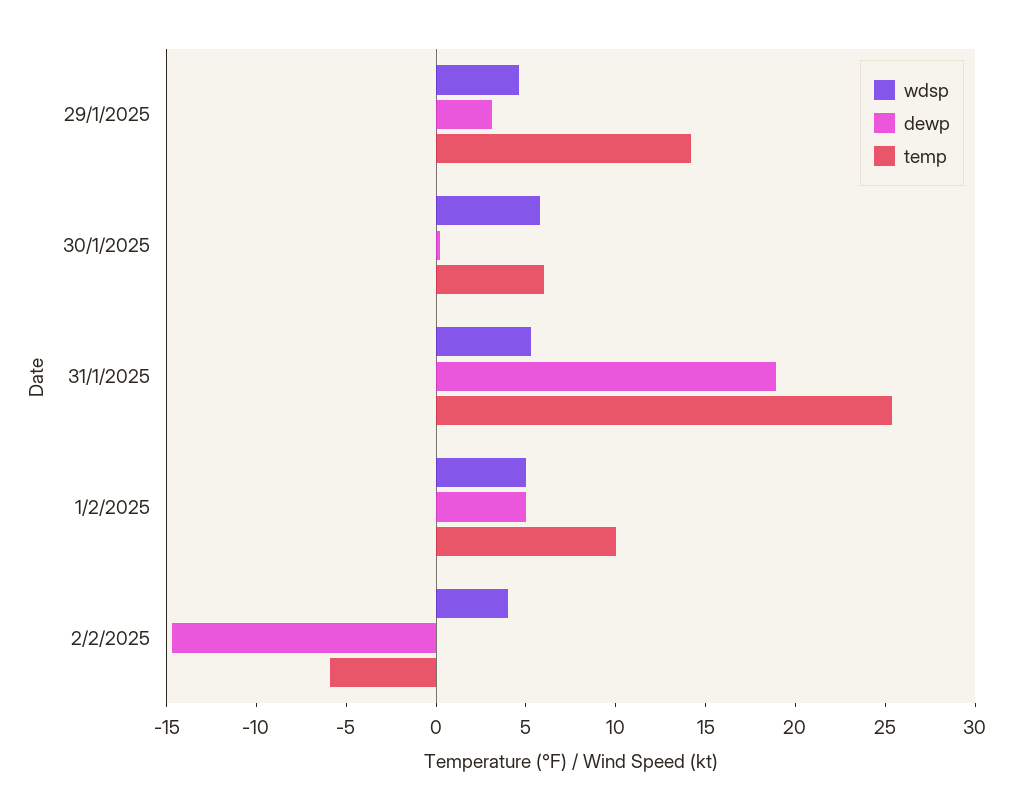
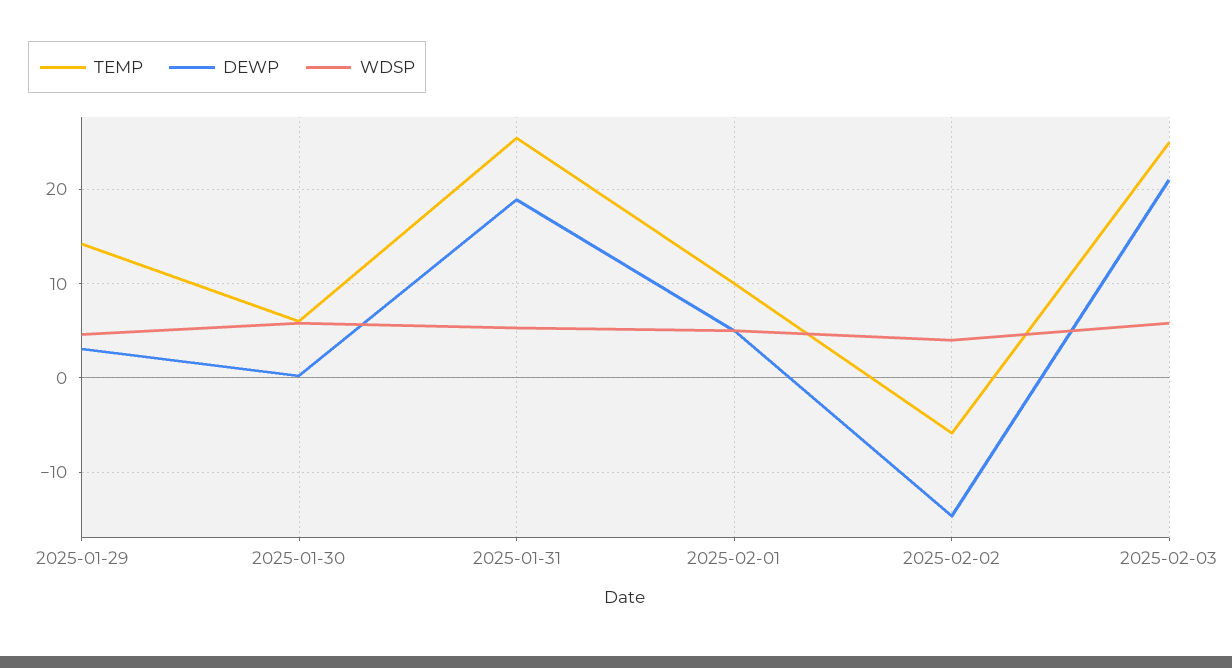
temp, 2025-02-03: none -> 25
dewp, 2025-02-03: none -> 21
wdsp, 2025-02-03: none -> 6

